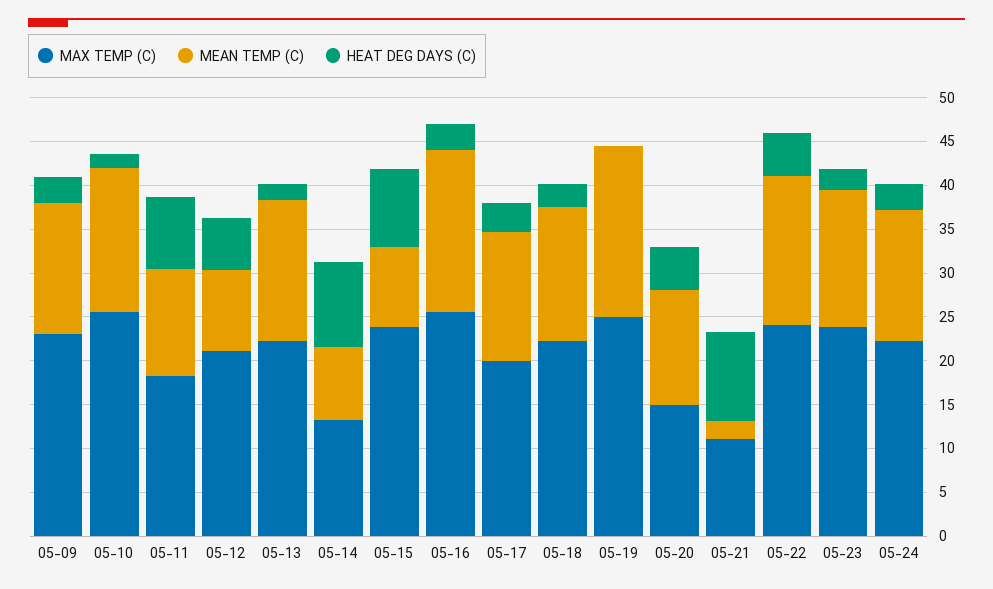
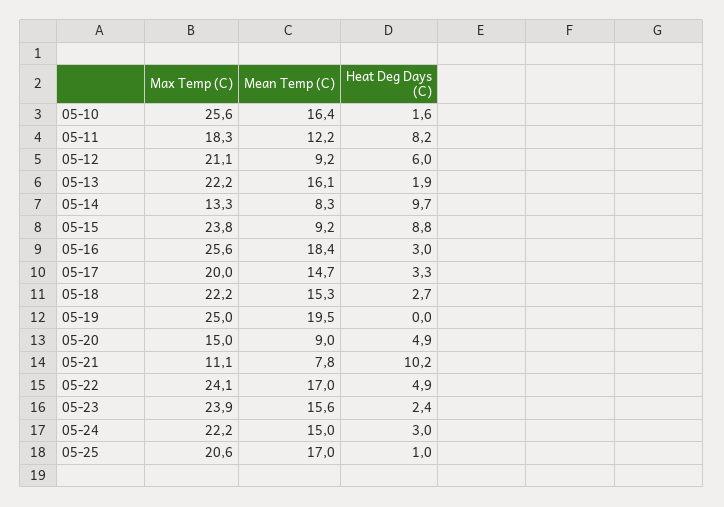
MAX TEMP (C), 05-09: 23 -> none
MEAN TEMP (C), 05-09: 15 -> none
HEAT DEG DAYS (C), 05-09: 3 -> none
MEAN TEMP (C), 05-20: 13 -> 9
MEAN TEMP (C), 05-21: 2 -> 7.8
MAX TEMP (C), 05-25: none -> 20.6
MEAN TEMP (C), 05-25: none -> 17
HEAT DEG DAYS (C), 05-25: none -> 1

